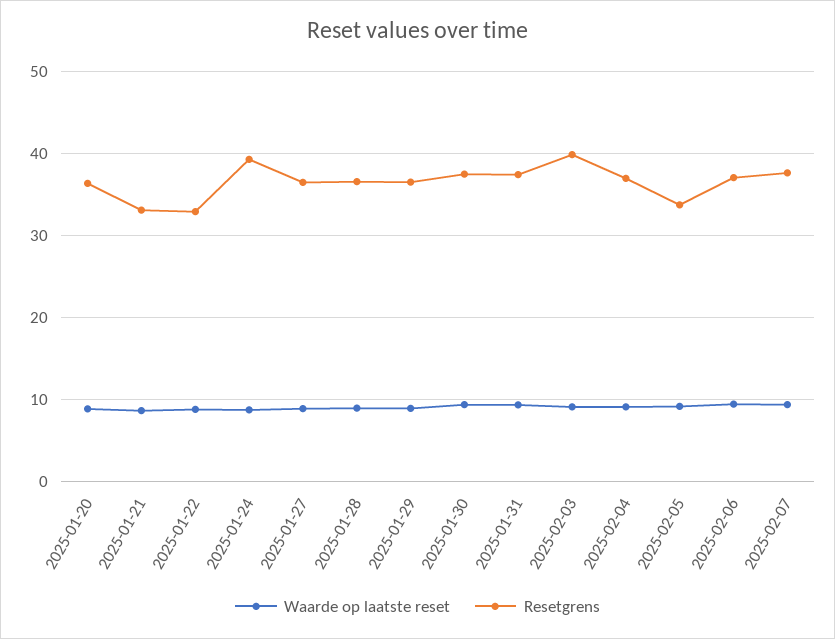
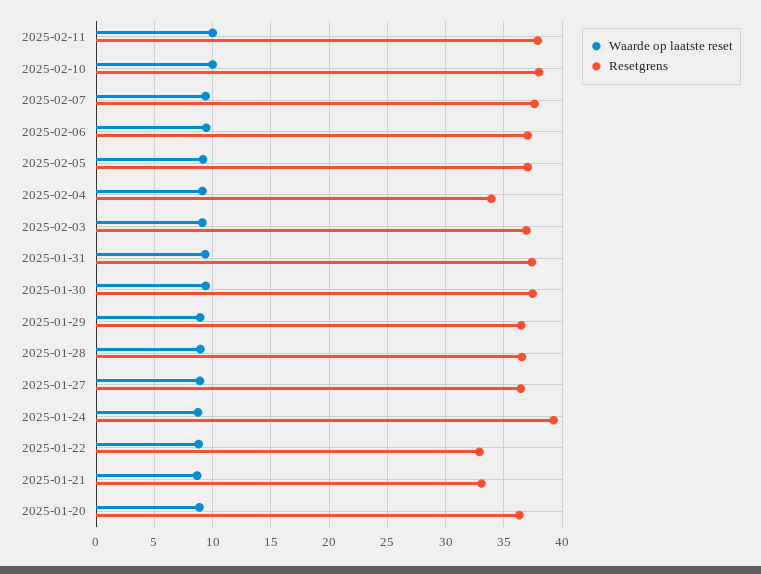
Resetgrens, 2025-02-03: 40 -> 37
Resetgrens, 2025-02-04: 37 -> 34
Resetgrens, 2025-02-05: 34 -> 37
Waarde op laatste reset, 2025-02-11: none -> 10
Resetgrens, 2025-02-11: none -> 38
Waarde op laatste reset, 2025-02-10: none -> 10
Resetgrens, 2025-02-10: none -> 38

